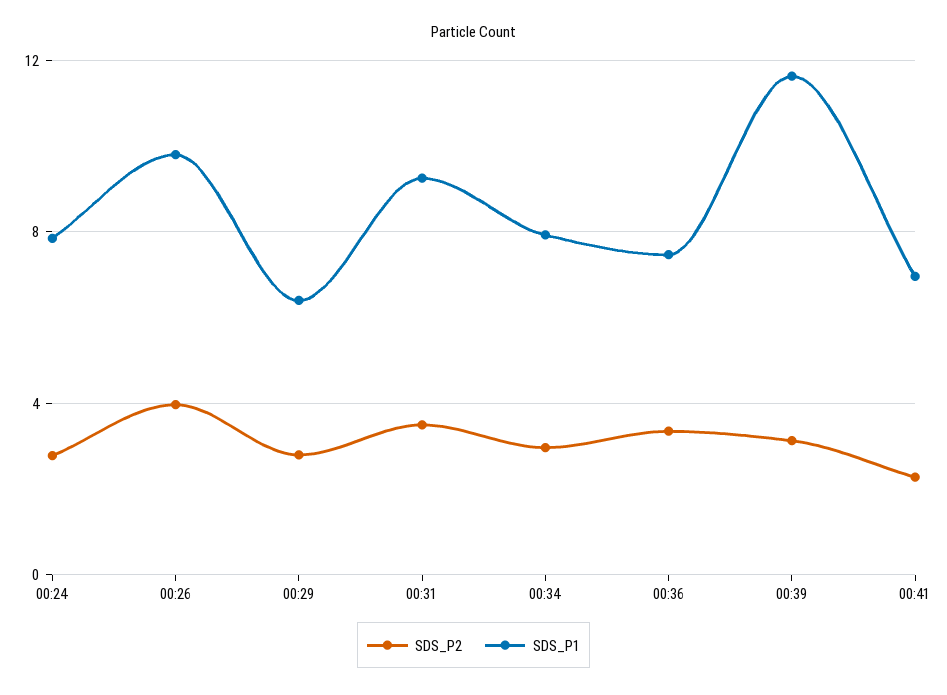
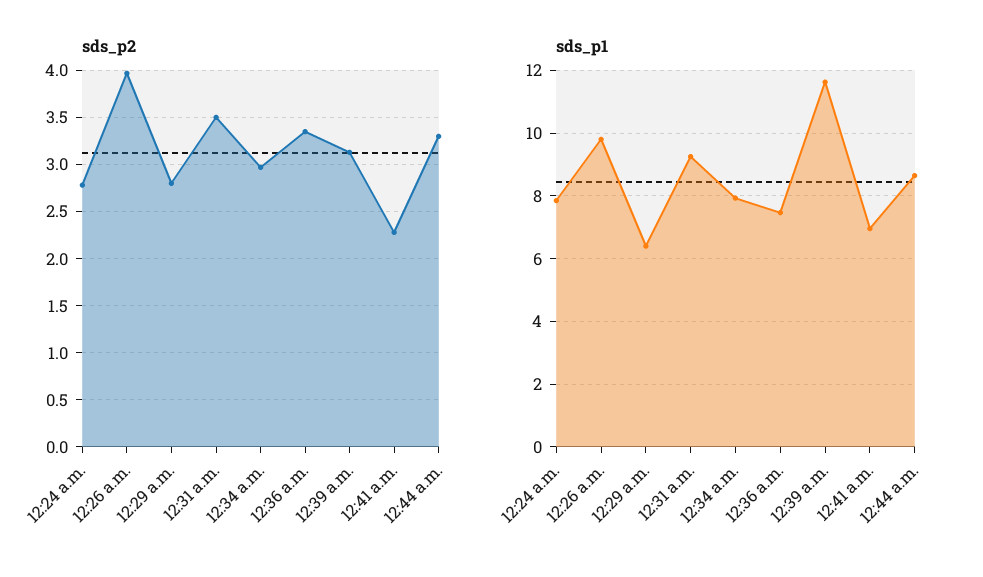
SDS_P2, 12:44 a.m.: none -> 3.3
SDS_P1, 12:44 a.m.: none -> 8.6

